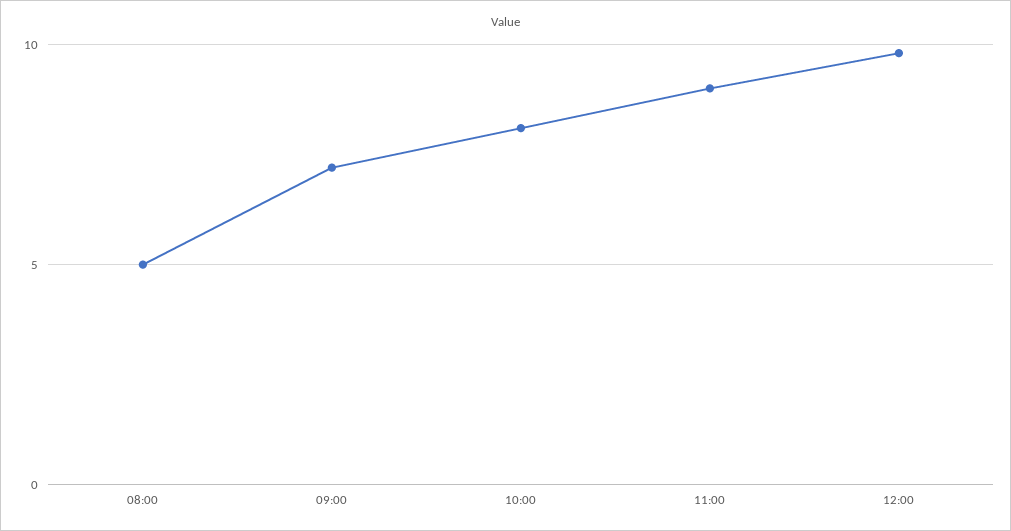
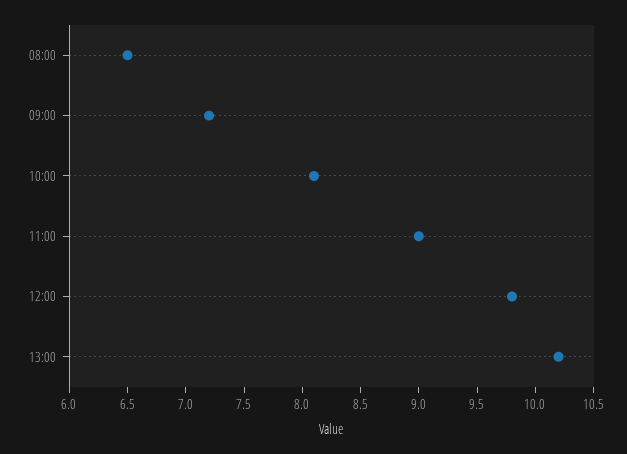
08:00: 5 -> 6.5
13:00: none -> 10.2

